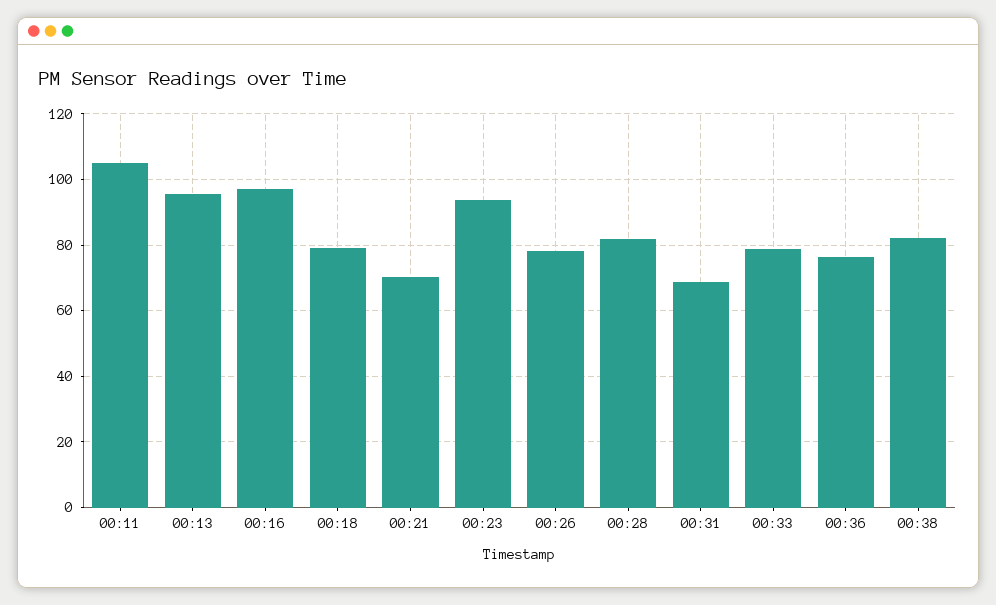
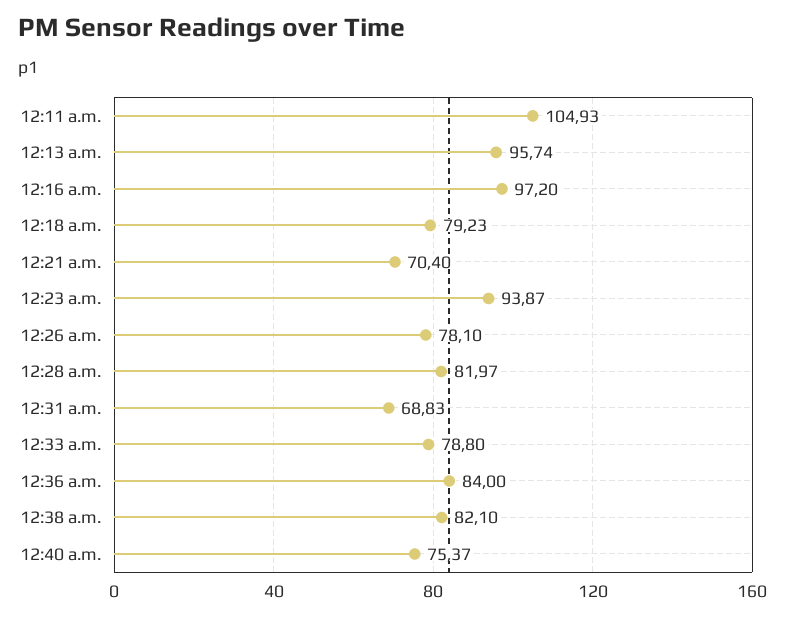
00:36: 76 -> 84
12:40 a.m.: none -> 75.37

